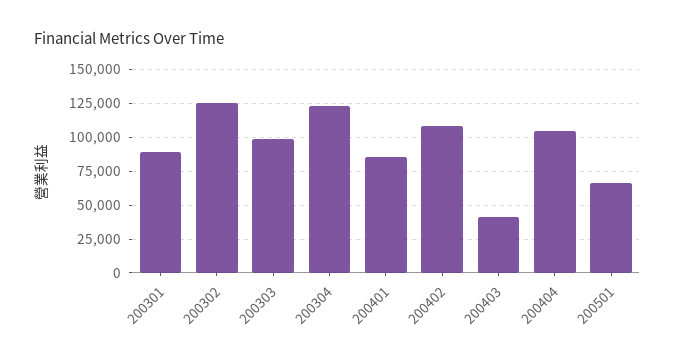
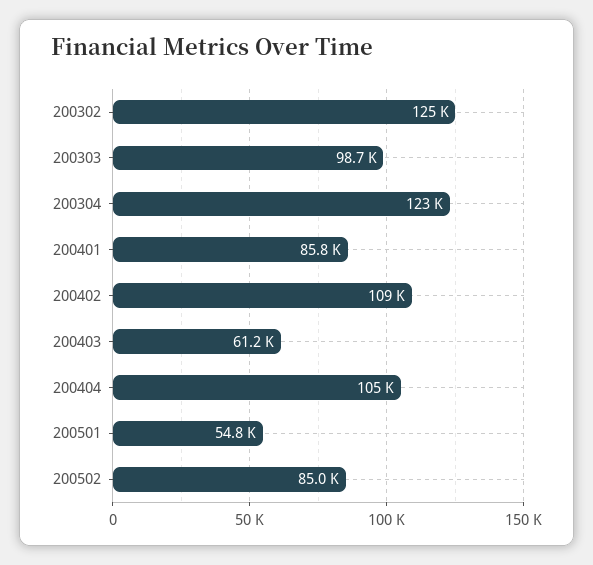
200301: 90000 -> none
200403: 40000 -> 61200
200501: 65000 -> 54800
200502: none -> 85000

